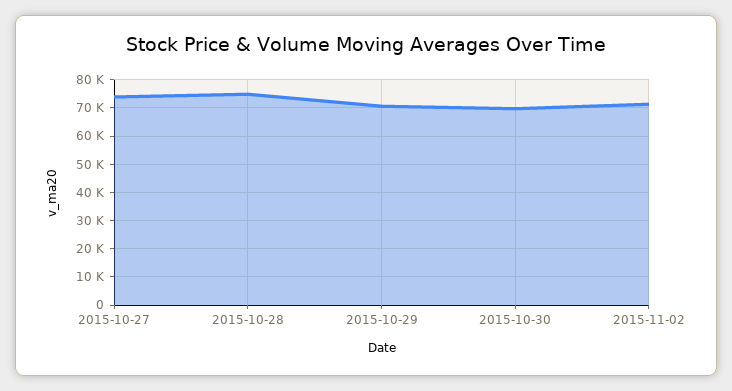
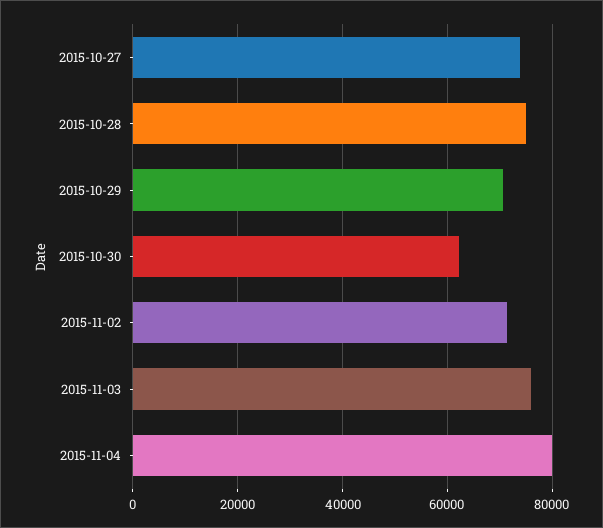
2015-10-30: 70000 -> 62000
2015-11-03: none -> 76000
2015-11-04: none -> 80000

